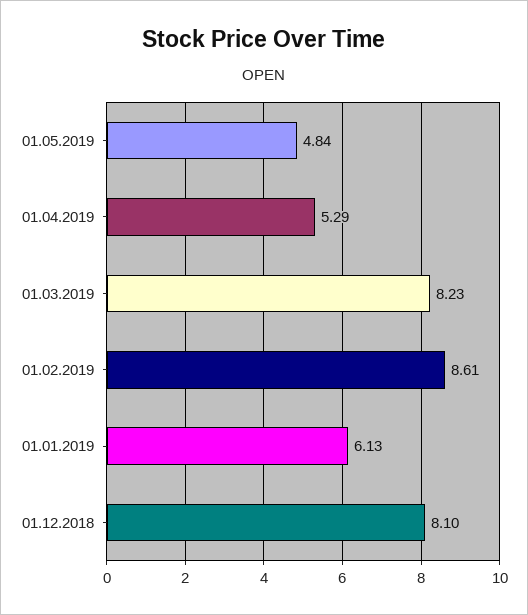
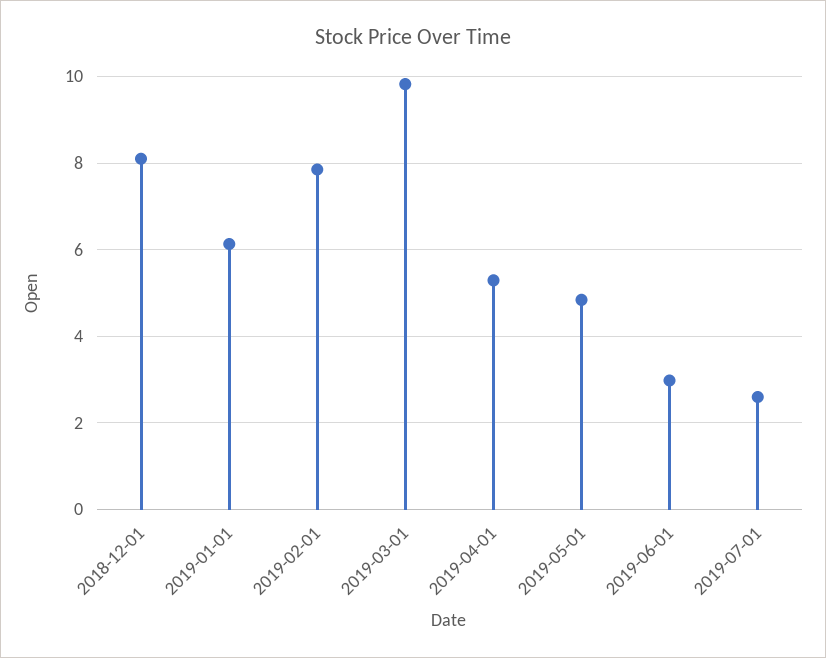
01.03.2019: 8.23 -> 9.8
01.02.2019: 8.61 -> 7.8
2019-06-01: none -> 3
2019-07-01: none -> 2.6

